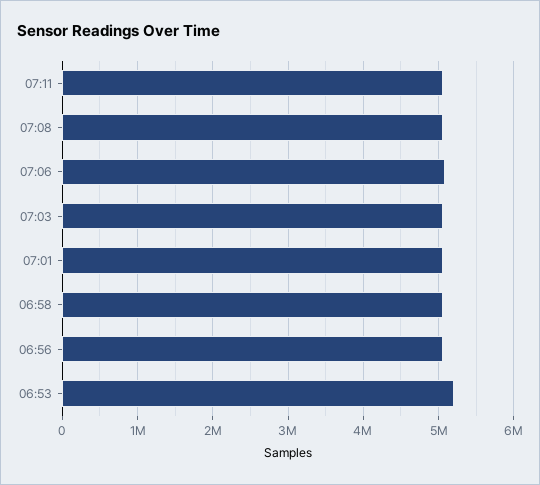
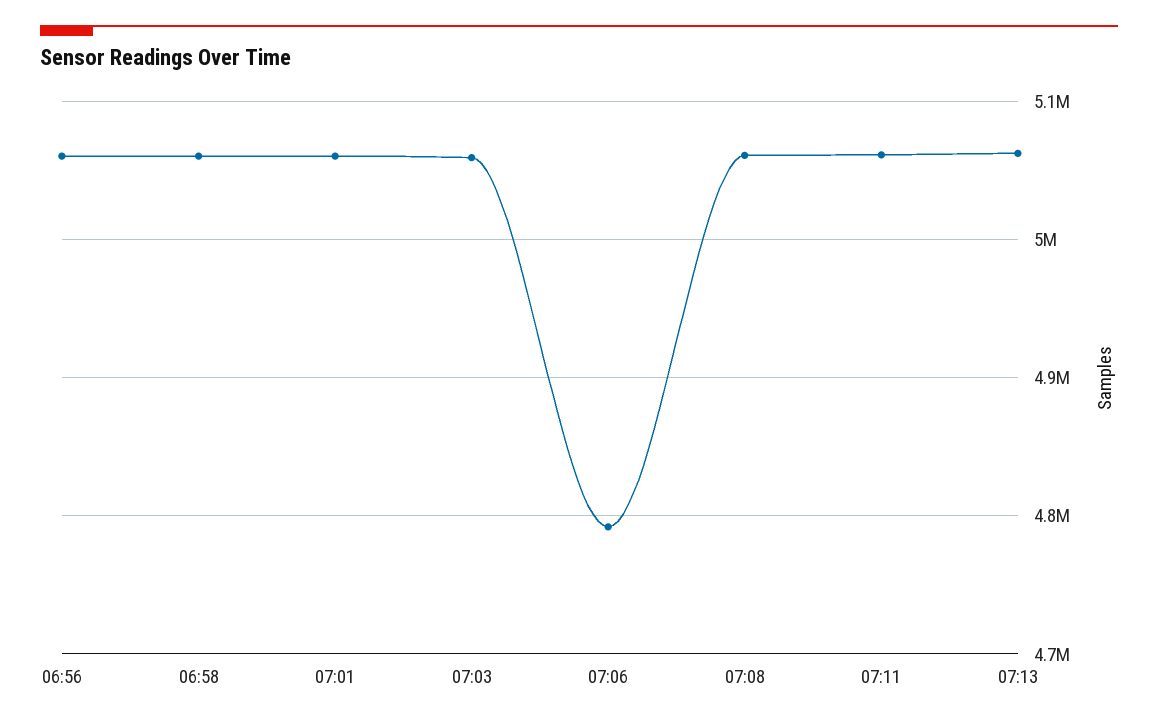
07:06: 5100000 -> 4790000
06:53: 5200000 -> none
07:13: none -> 5060000

